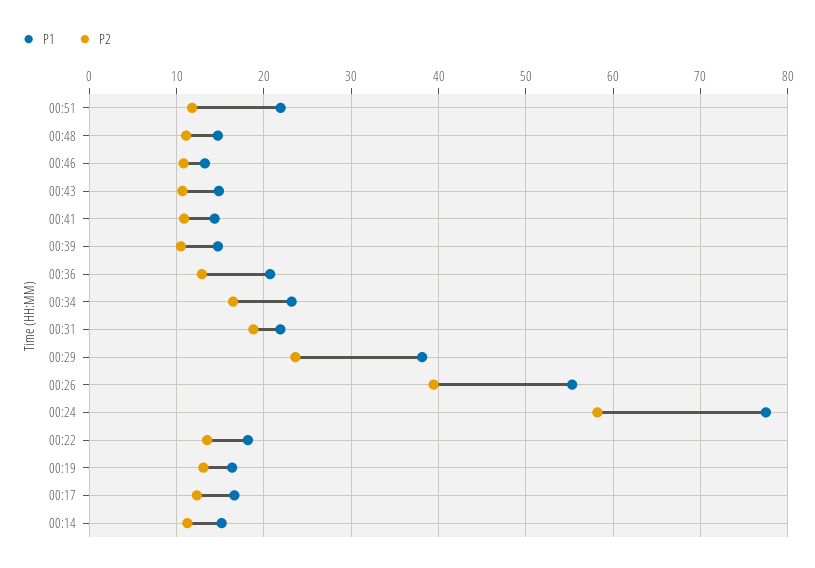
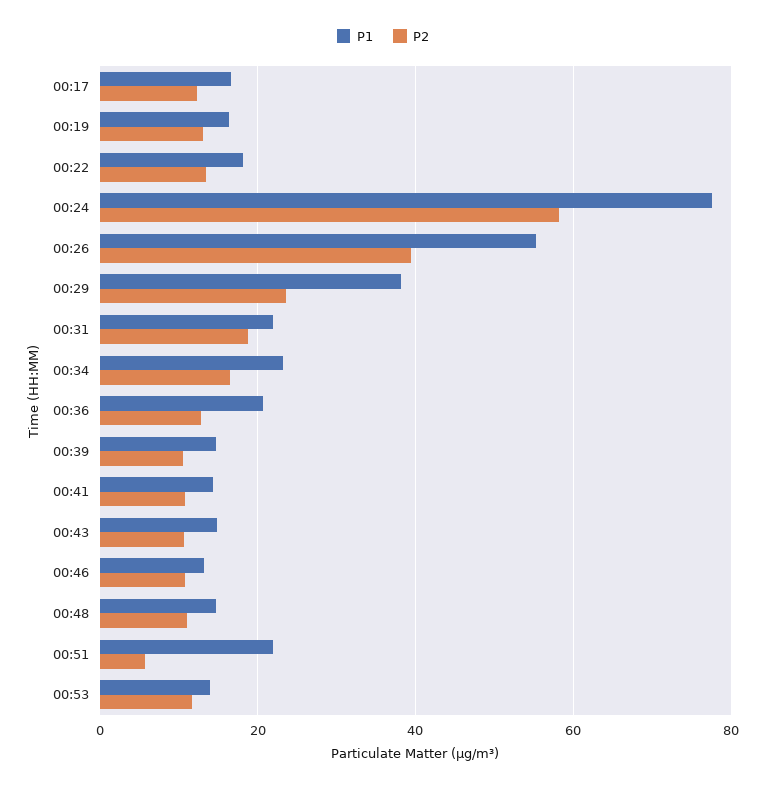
P2, 00:51: 12 -> 6
P1, 00:14: 15 -> none
P2, 00:14: 11 -> none
P1, 00:53: none -> 14
P2, 00:53: none -> 12

